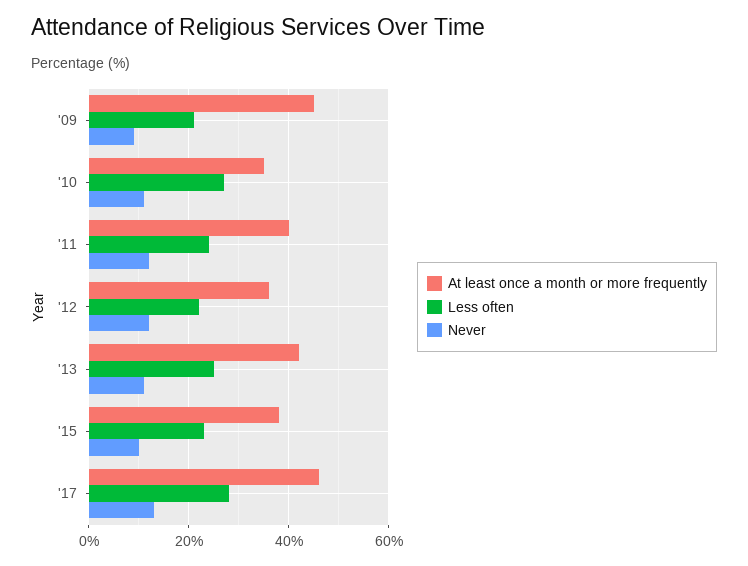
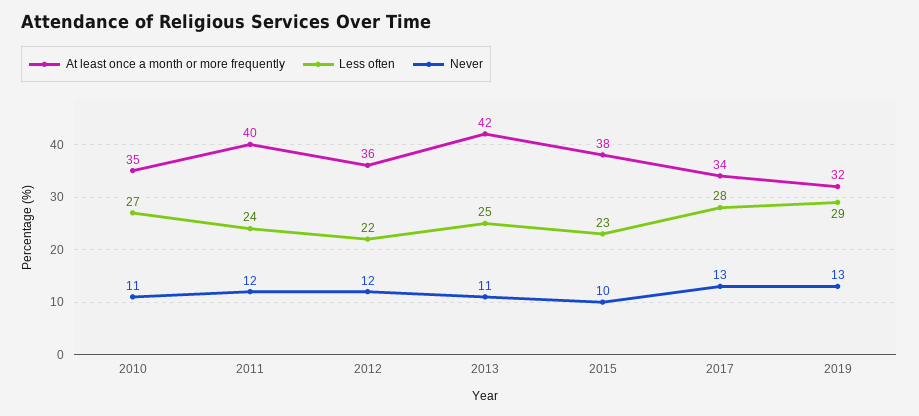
At least once a month or more frequently, '09: 45 -> none
Less often, '09: 20 -> none
Never, '09: 10 -> none
At least once a month or more frequently, '17: 45 -> 34
At least once a month or more frequently, 2019: none -> 32
Less often, 2019: none -> 29
Never, 2019: none -> 13

